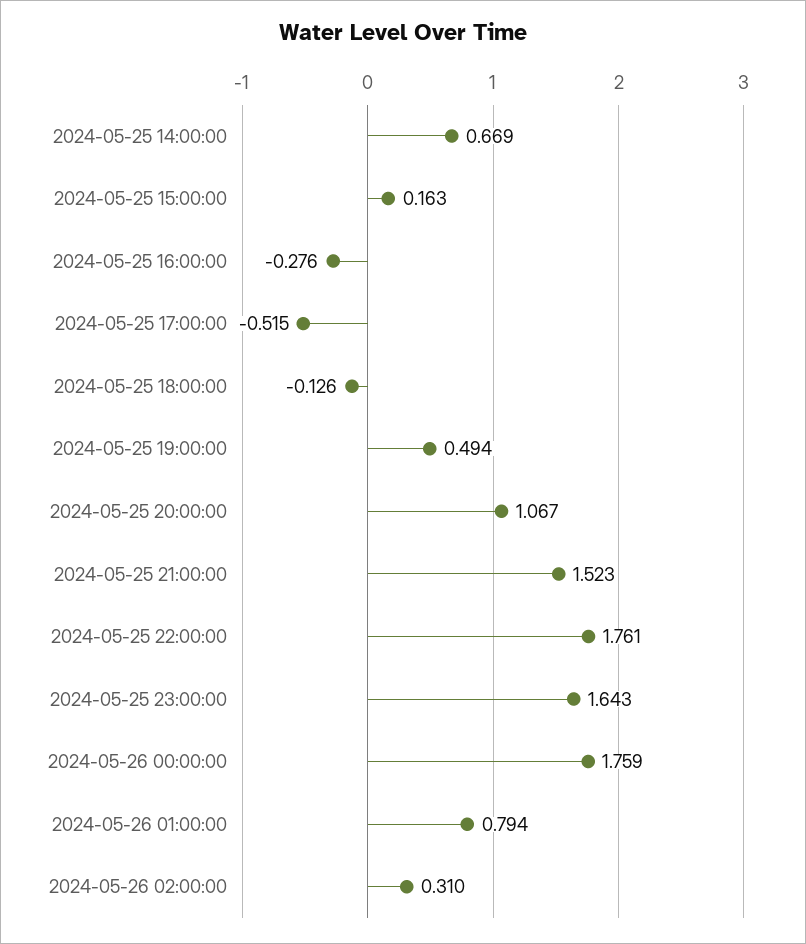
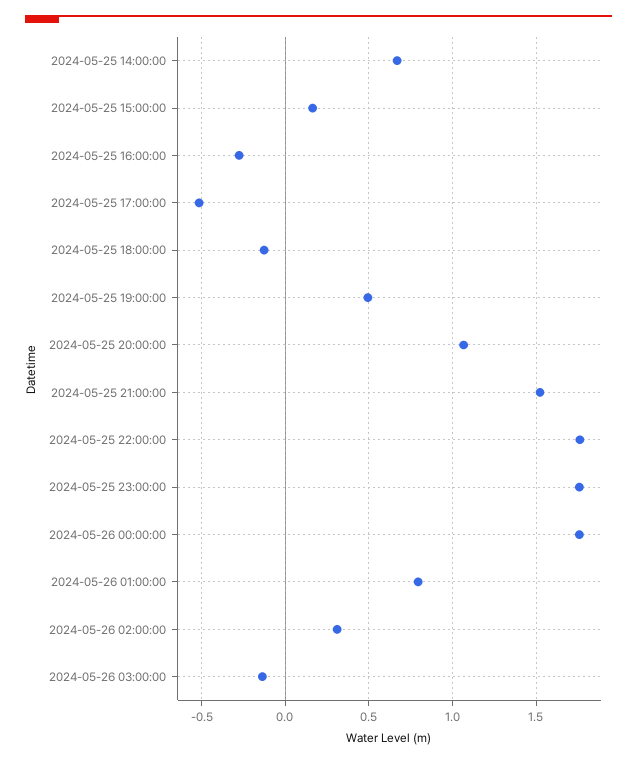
2024-05-25 23:00:00: 1.643 -> 1.75
2024-05-26 03:00:00: none -> -0.15

